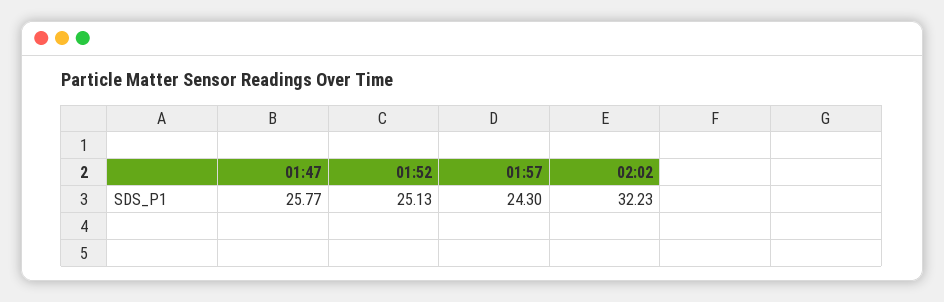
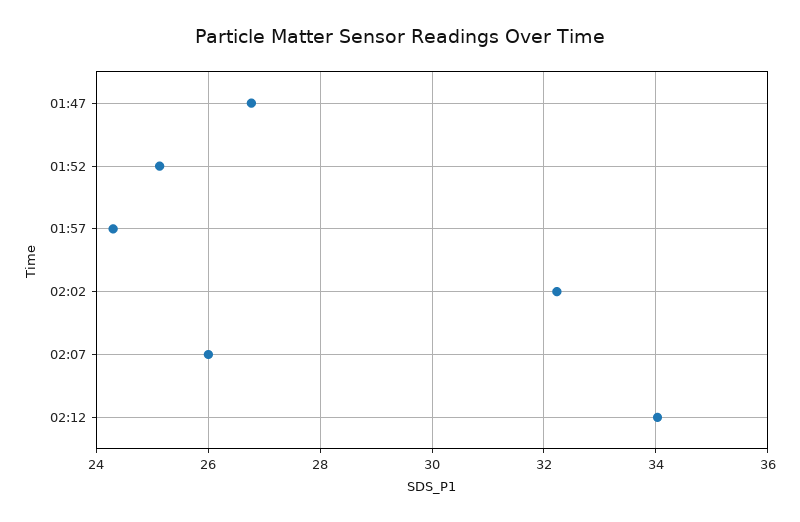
01:47: 25.77 -> 26.8
02:07: none -> 26
02:12: none -> 34

